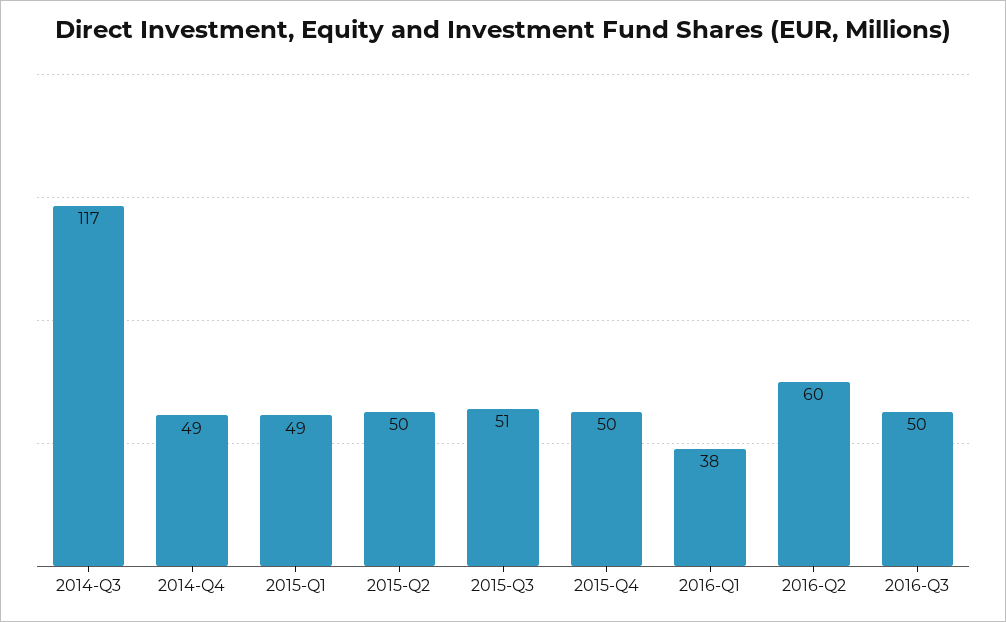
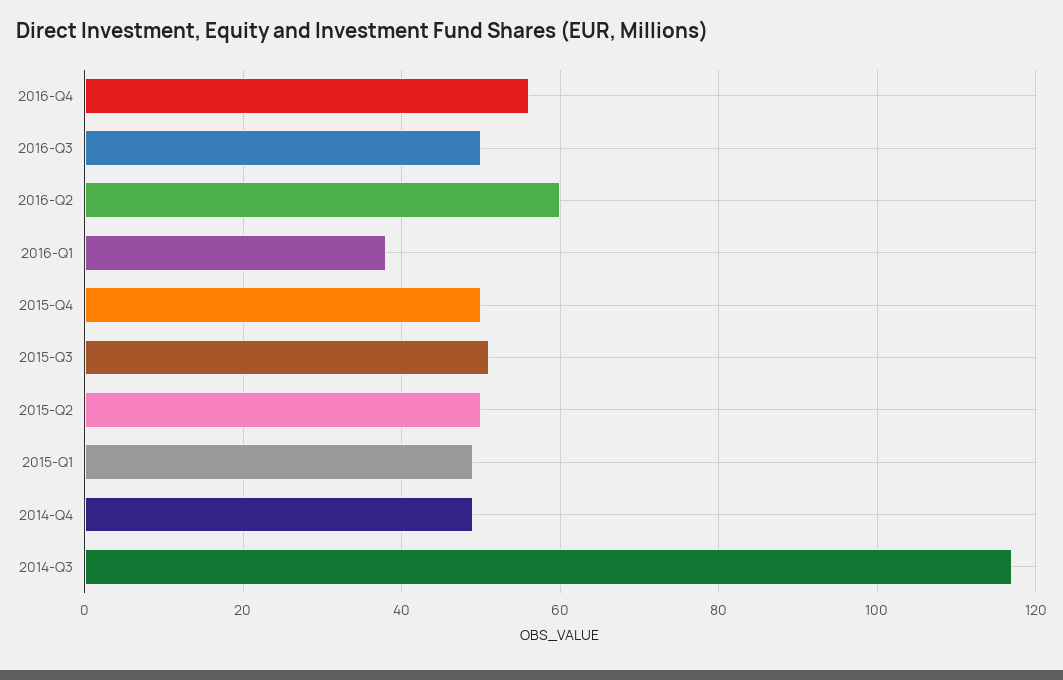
2016-Q4: none -> 55

